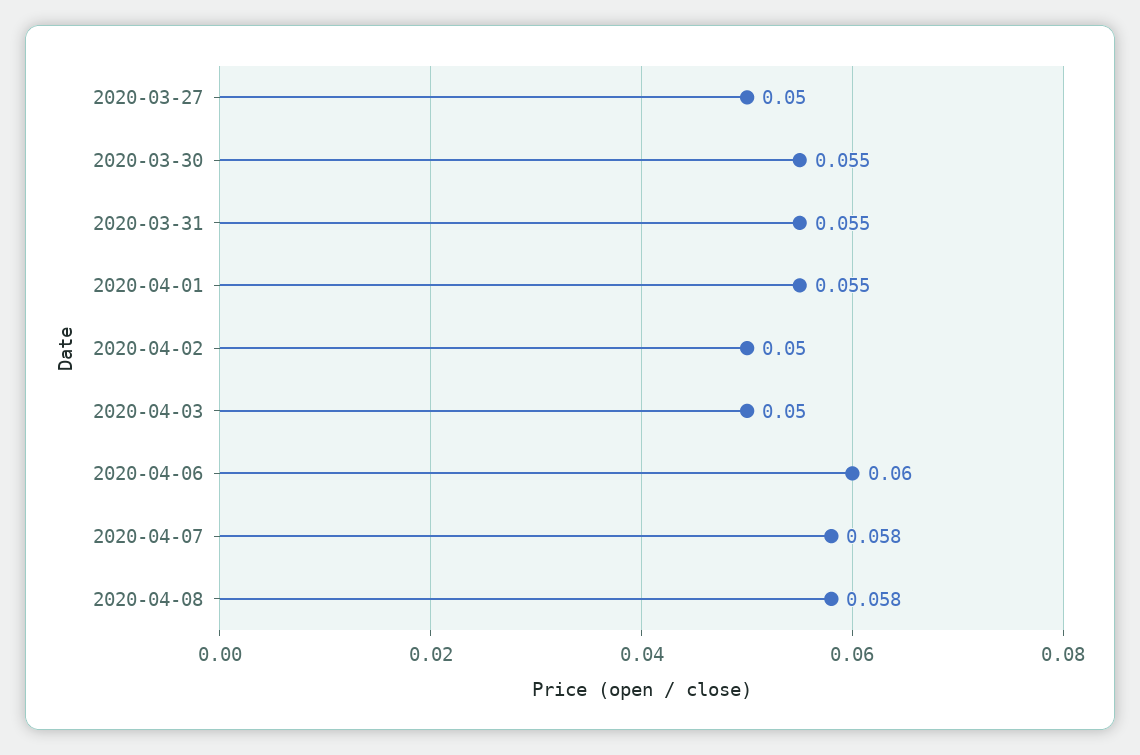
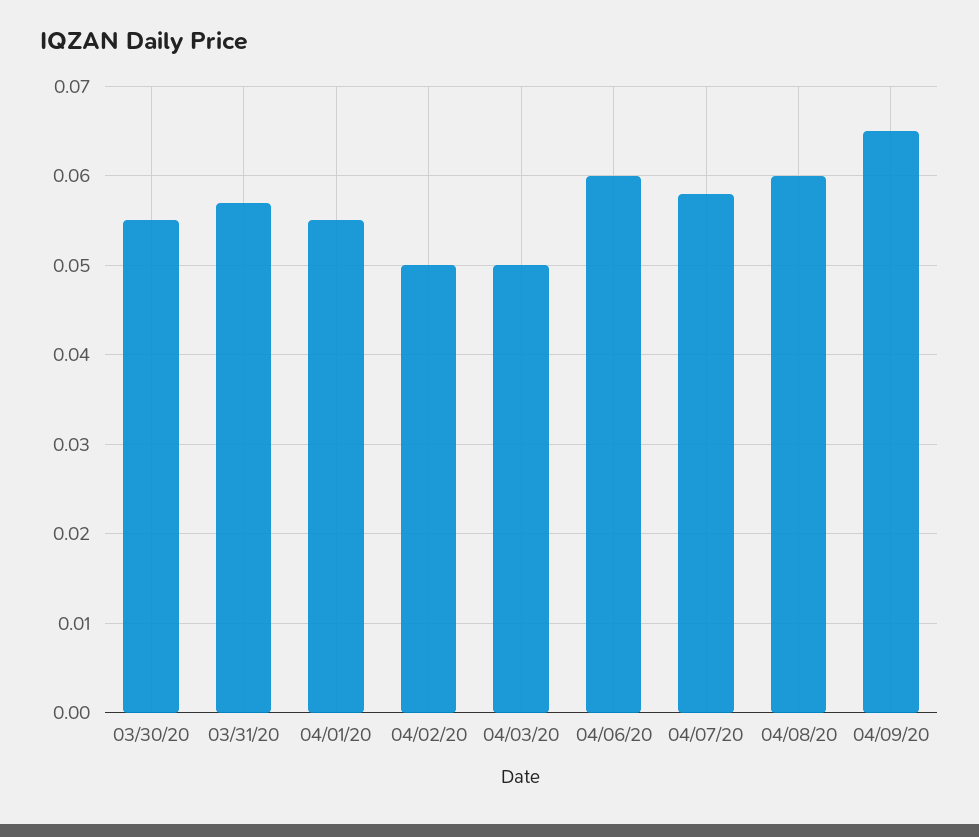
2020-03-27: 0.05 -> none
2020-03-31: 0.055 -> 0.057
2020-04-08: 0.058 -> 0.06
04/09/20: none -> 0.065

